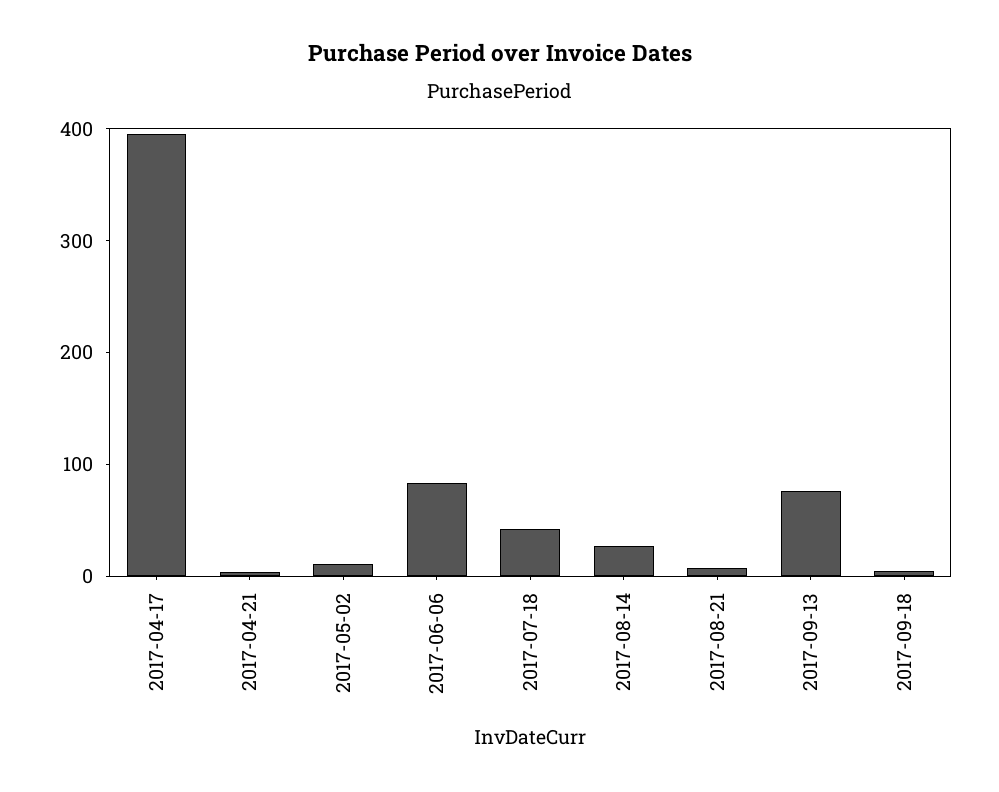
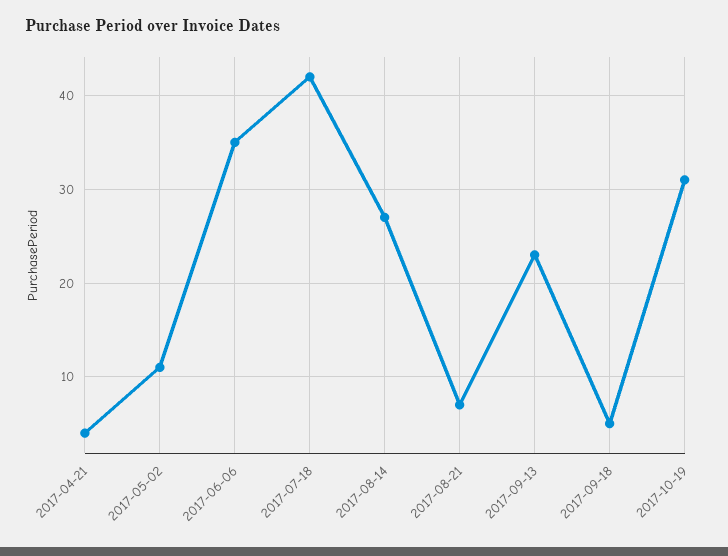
2017-04-17: 400 -> none
2017-06-06: 80 -> 35
2017-09-13: 80 -> 23
2017-10-19: none -> 31

